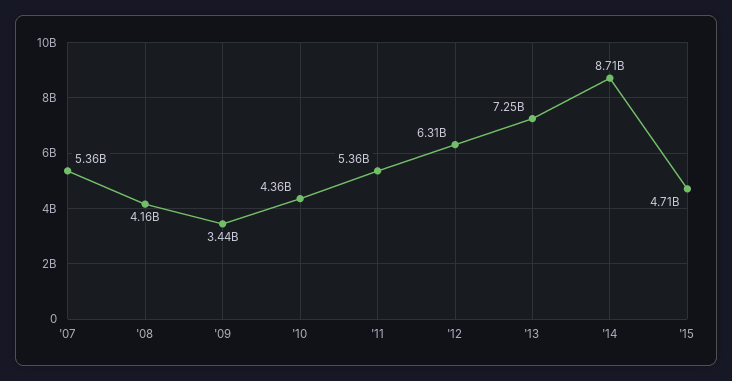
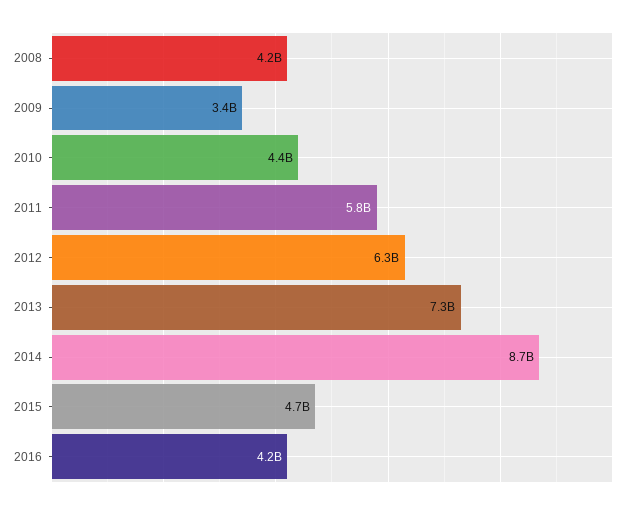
'07: 5360000000 -> none
'11: 5360000000 -> 5800000000
2016: none -> 4200000000

